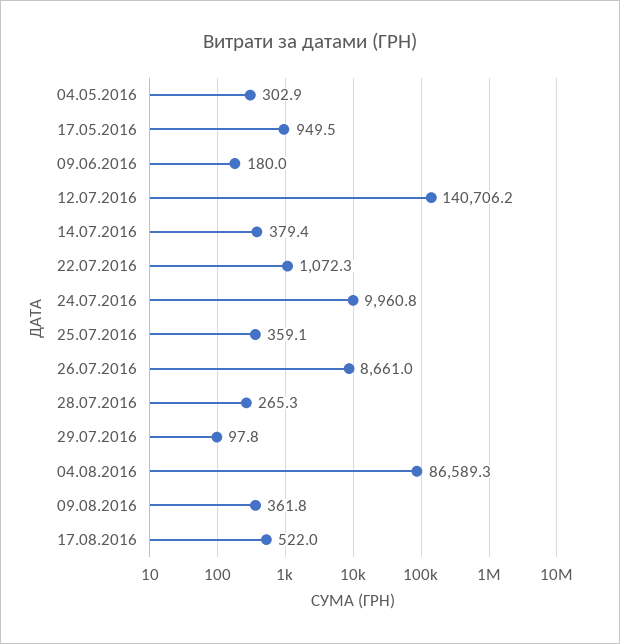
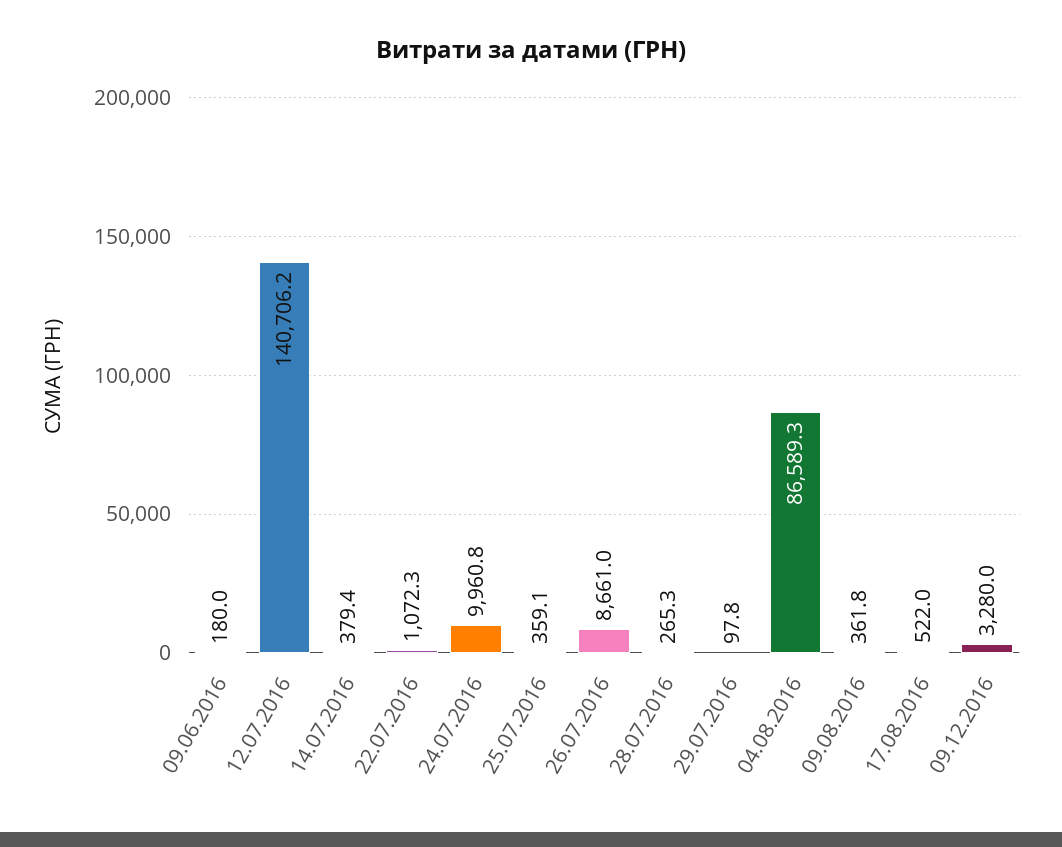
04.05.2016: 302.9 -> none
17.05.2016: 949.5 -> none
09.12.2016: none -> 3280

